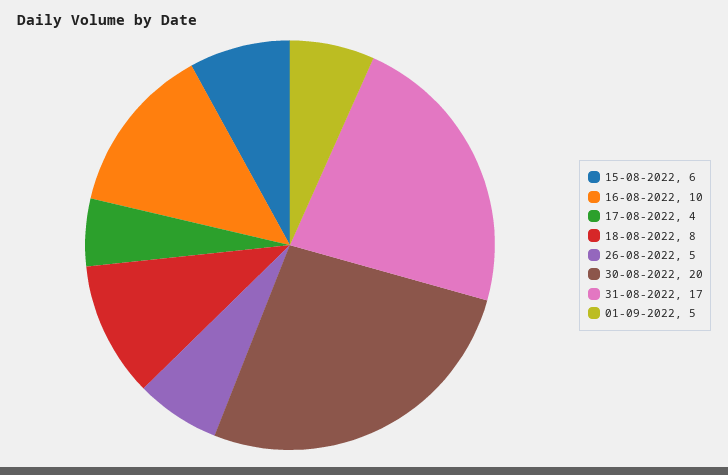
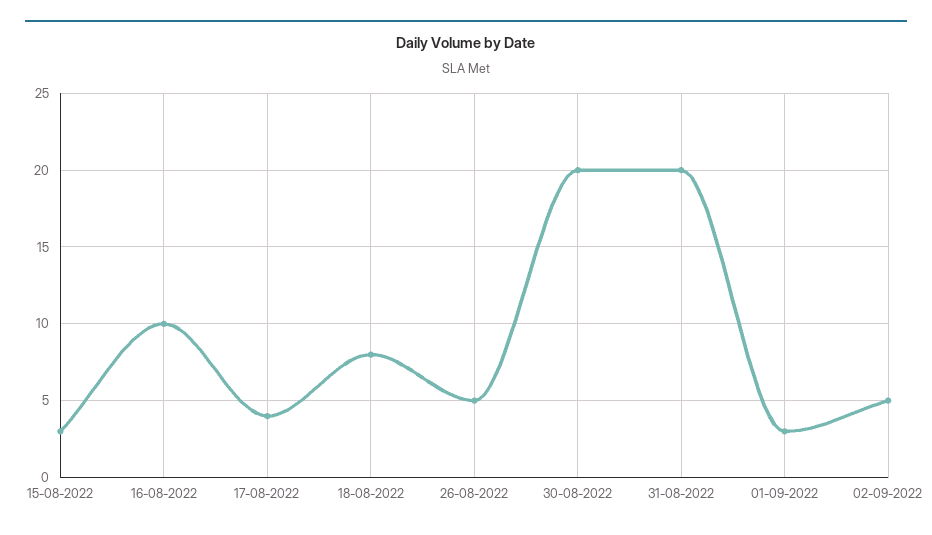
15-08-2022: 6 -> 3
31-08-2022: 17 -> 20
01-09-2022: 5 -> 3
02-09-2022: none -> 5

